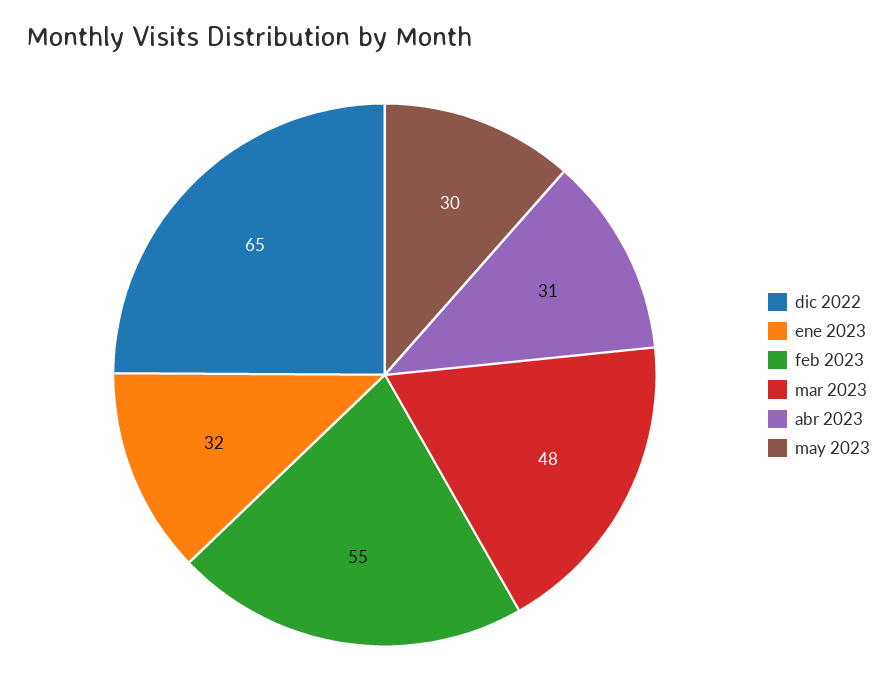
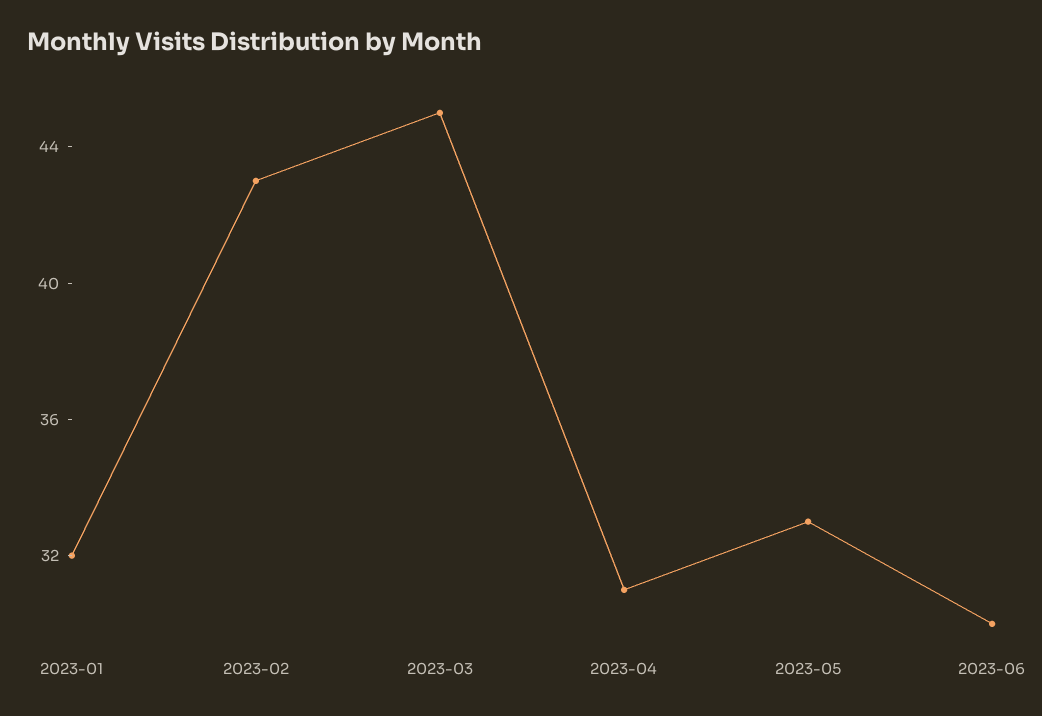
dic 2022: 65 -> none
feb 2023: 55 -> 43
mar 2023: 48 -> 45
may 2023: 30 -> 33
2023-06: none -> 30

